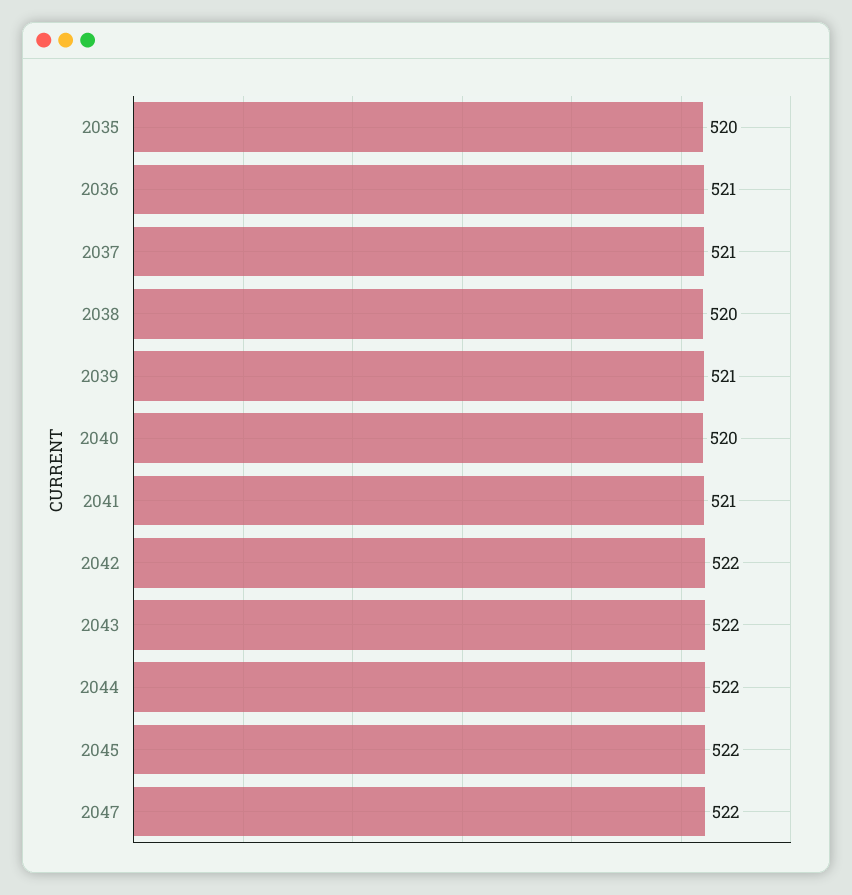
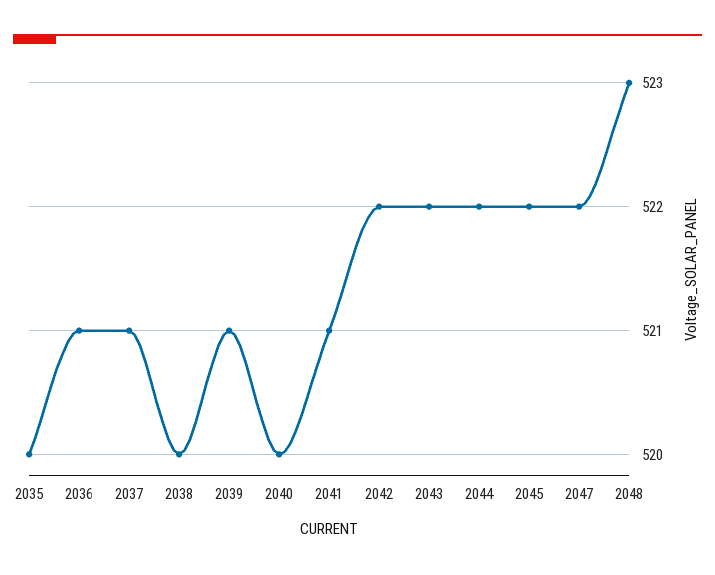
2048: none -> 523

